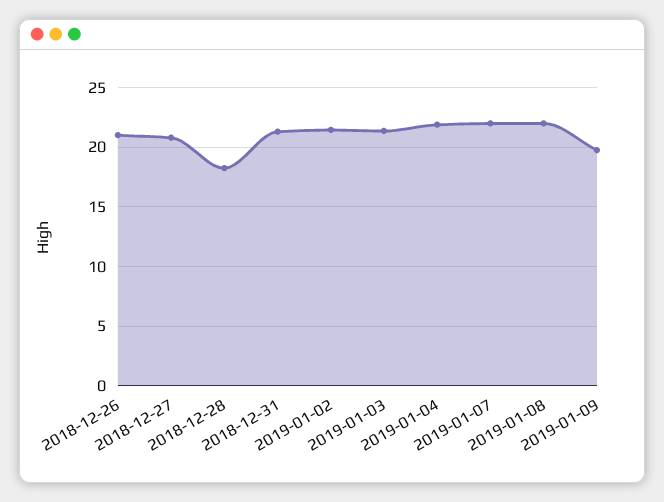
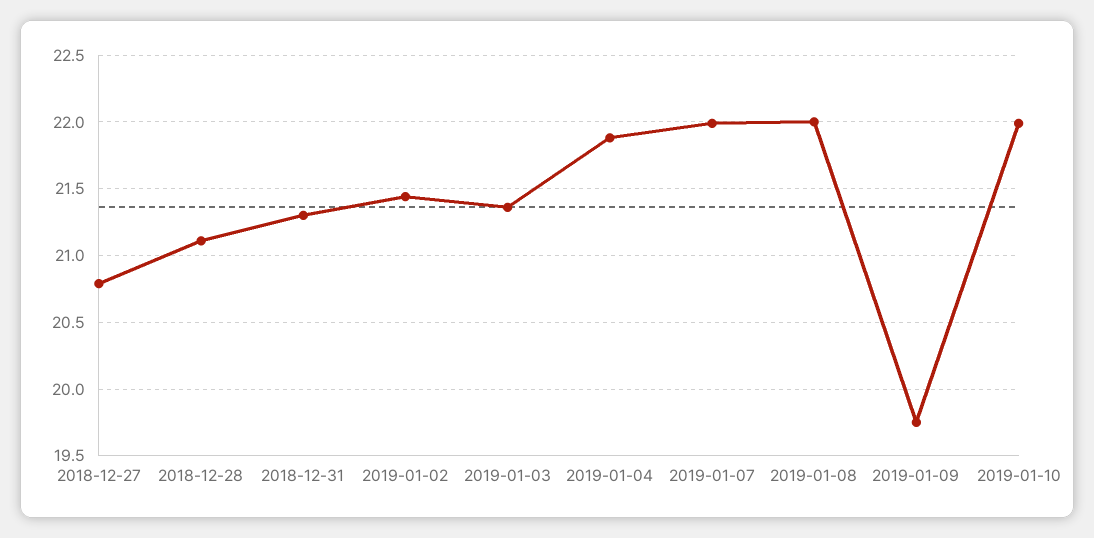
2018-12-26: 21 -> none
2018-12-28: 18 -> 21.1
2019-01-10: none -> 22

